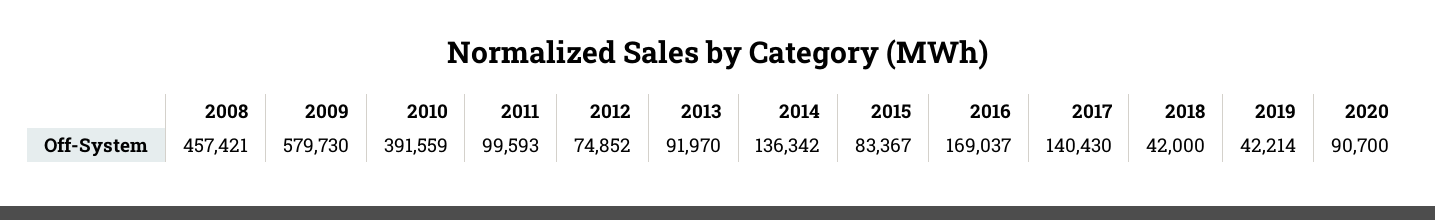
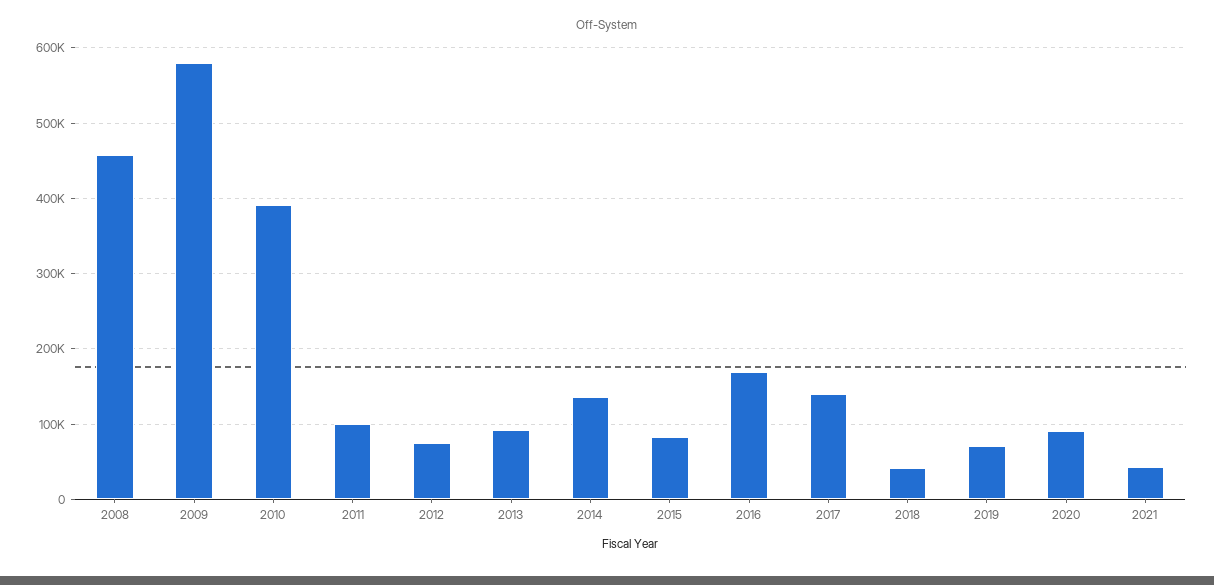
2019: 42214 -> 70000
2021: none -> 40000

